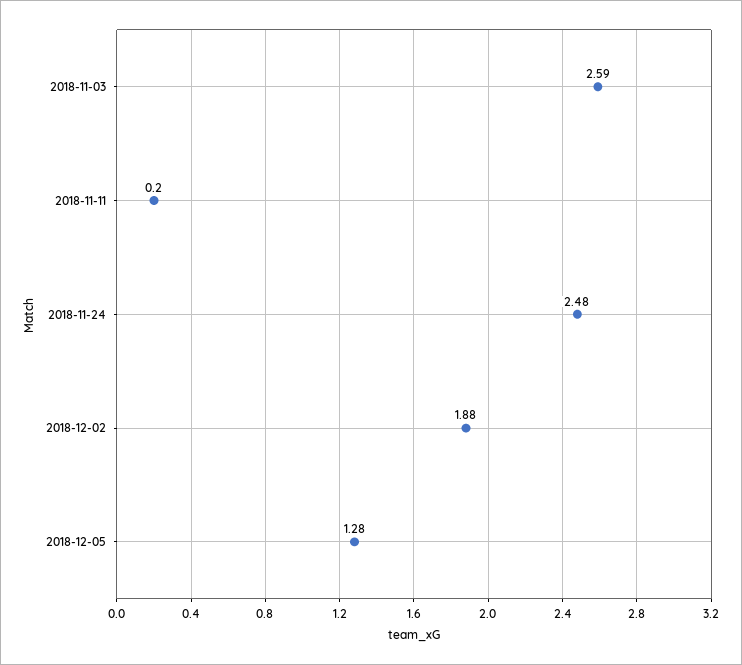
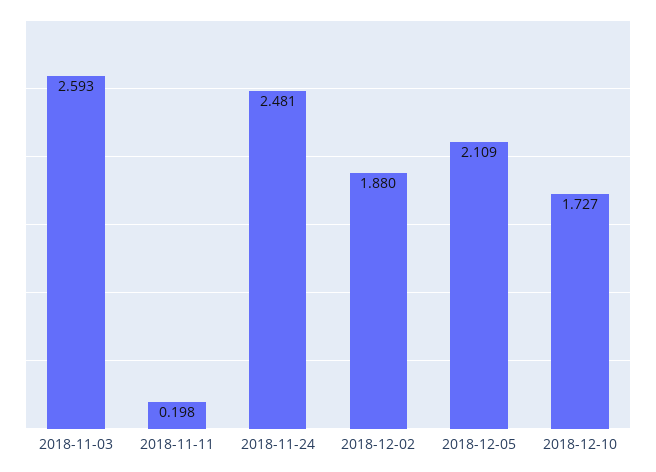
2018-12-05: 1.28 -> 2.109
2018-12-10: none -> 1.727

